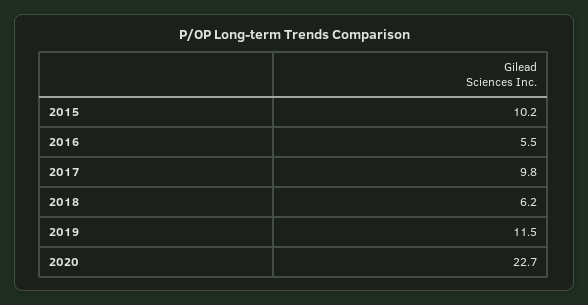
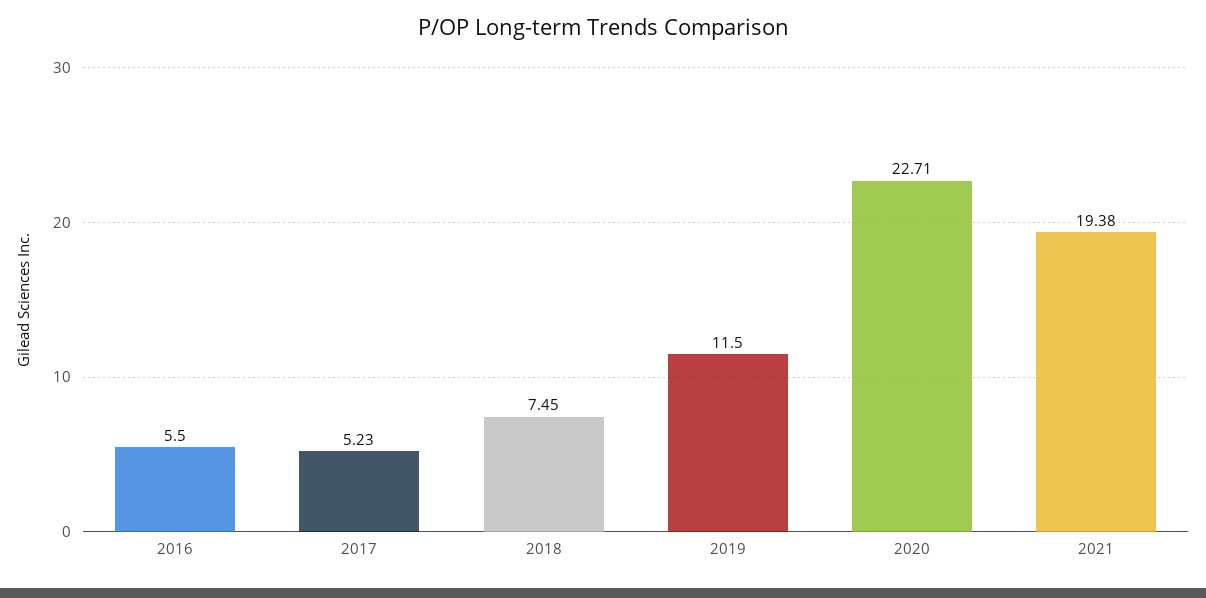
2015: 10.2 -> none
2017: 9.8 -> 5.23
2018: 6.2 -> 7.45
2021: none -> 19.38

